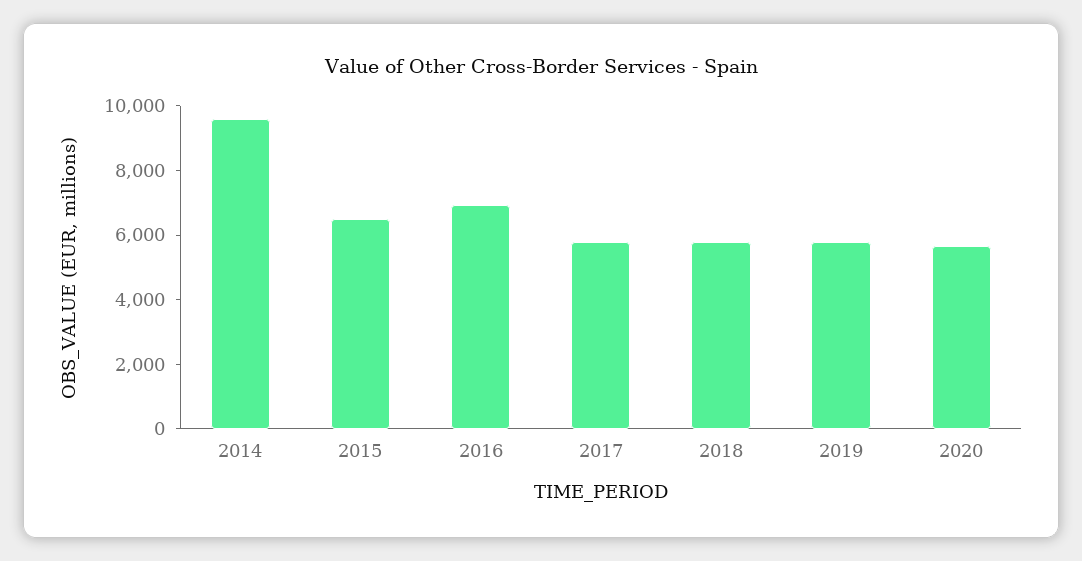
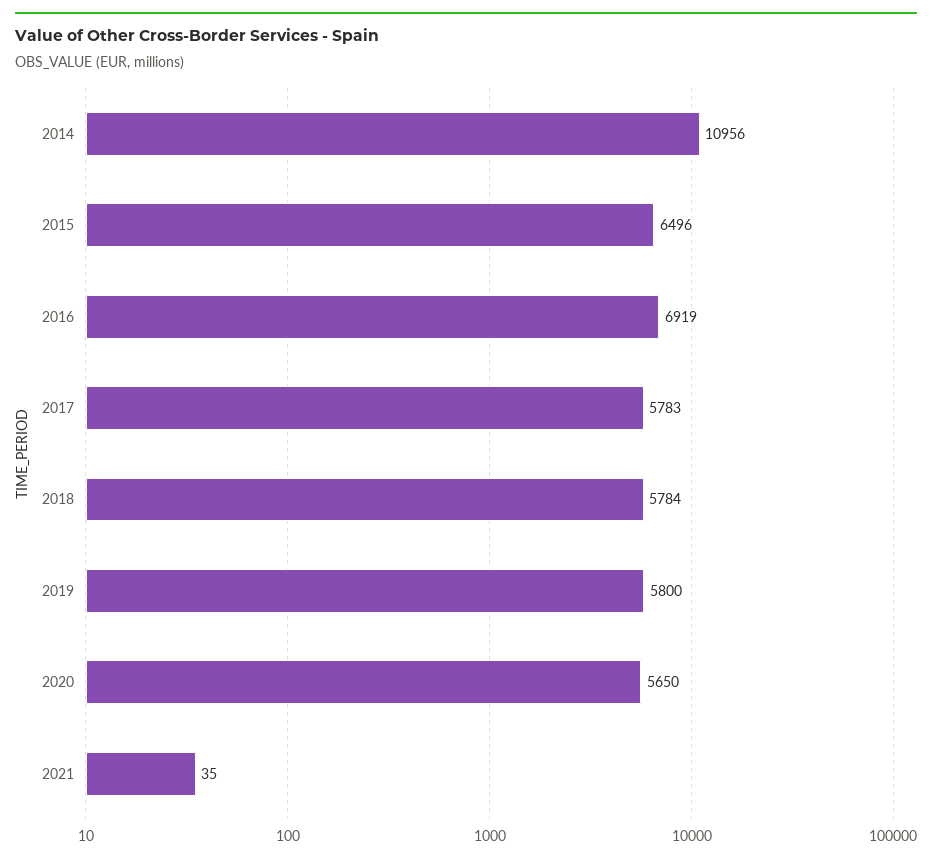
2014: 9500 -> 10956
2021: none -> 35

